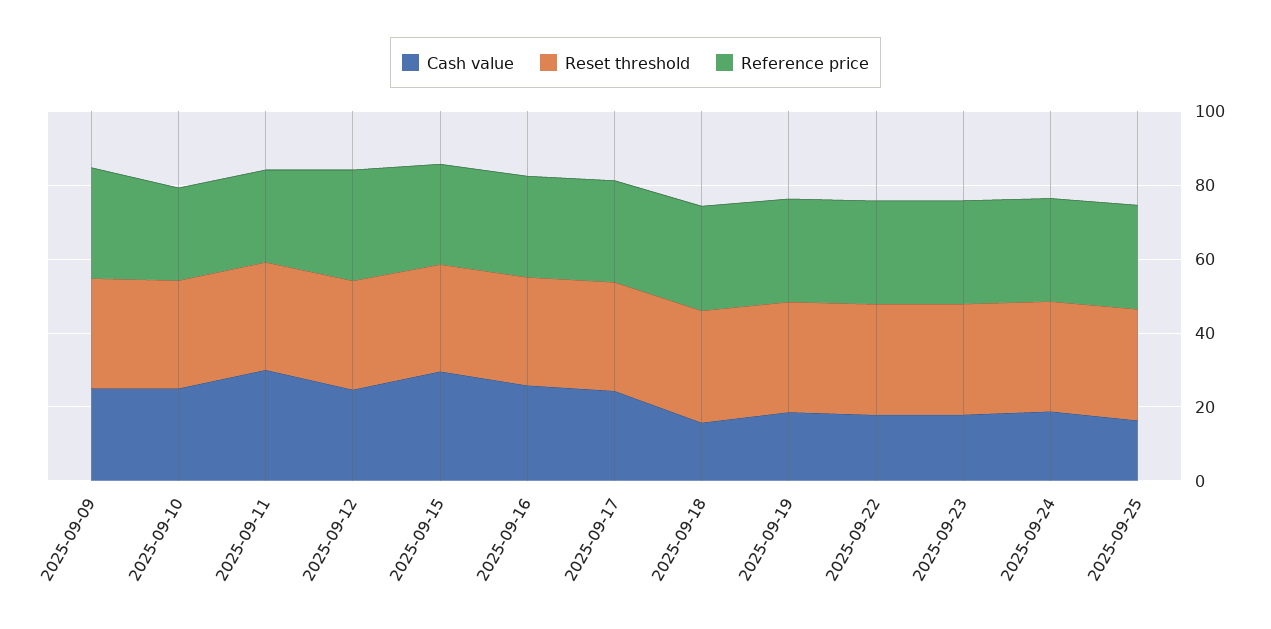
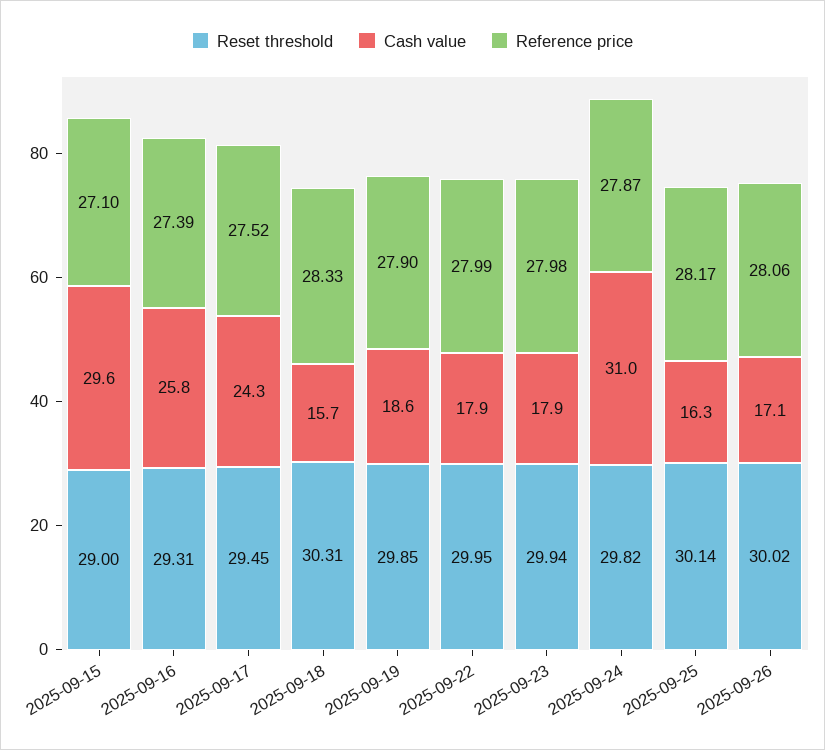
Cash value, 2025-09-09: 25 -> none
Reset threshold, 2025-09-09: 30 -> none
Reference price, 2025-09-09: 30 -> none
Cash value, 2025-09-10: 25 -> none
Reset threshold, 2025-09-10: 30 -> none
Reference price, 2025-09-10: 25 -> none
Cash value, 2025-09-11: 30 -> none
Reset threshold, 2025-09-11: 30 -> none
Reference price, 2025-09-11: 25 -> none
Cash value, 2025-09-12: 25 -> none
Reset threshold, 2025-09-12: 30 -> none
Reference price, 2025-09-12: 30 -> none
Cash value, 2025-09-24: 20 -> 31
Reset threshold, 2025-09-26: none -> 30.02
Cash value, 2025-09-26: none -> 17.1
Reference price, 2025-09-26: none -> 28.06

